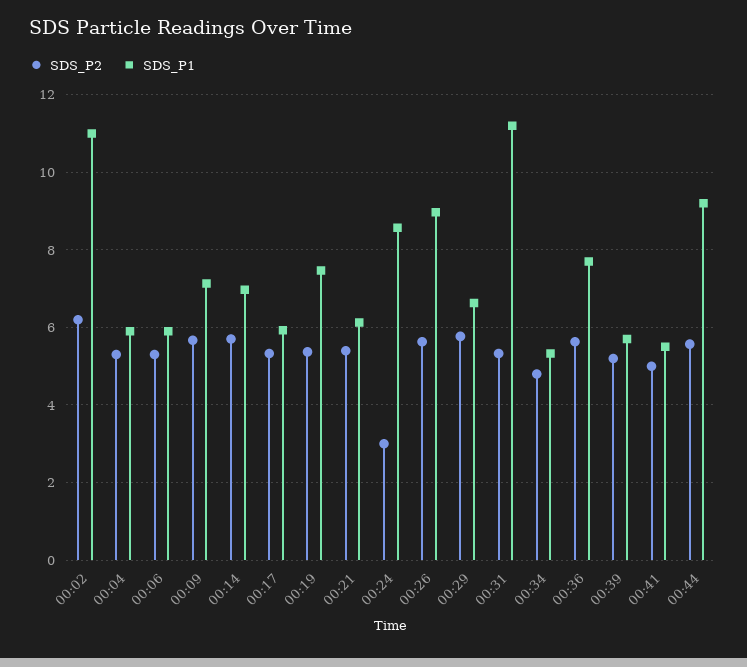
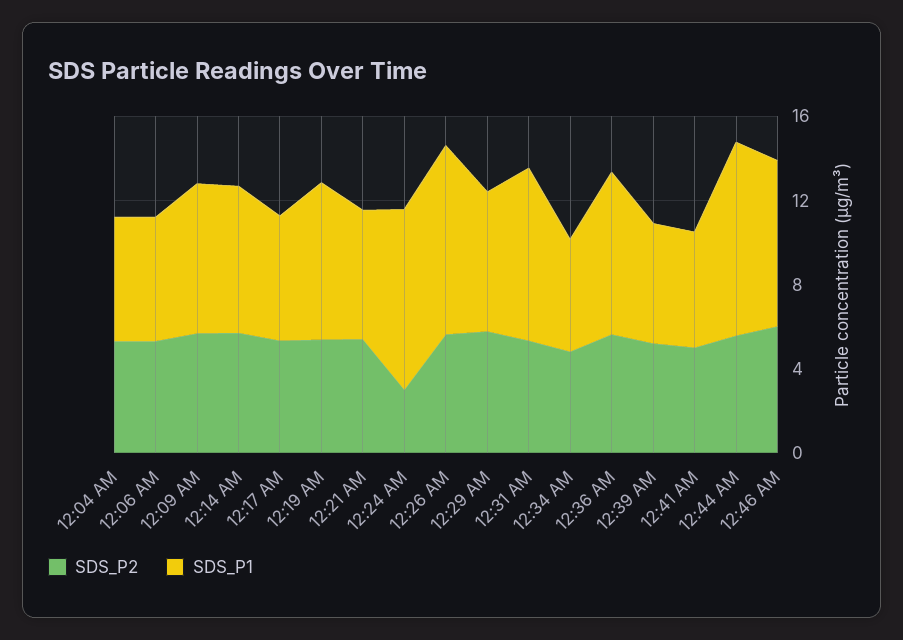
SDS_P2, 00:02: 6.2 -> none
SDS_P1, 00:02: 11 -> none
SDS_P1, 00:31: 11.2 -> 8
SDS_P2, 12:46 AM: none -> 6
SDS_P1, 12:46 AM: none -> 8

